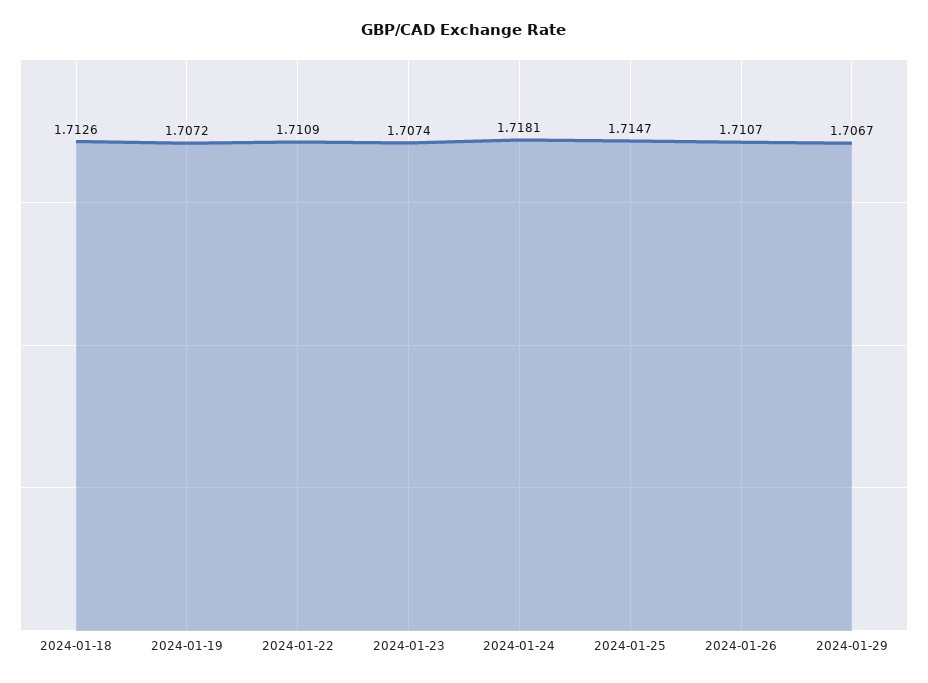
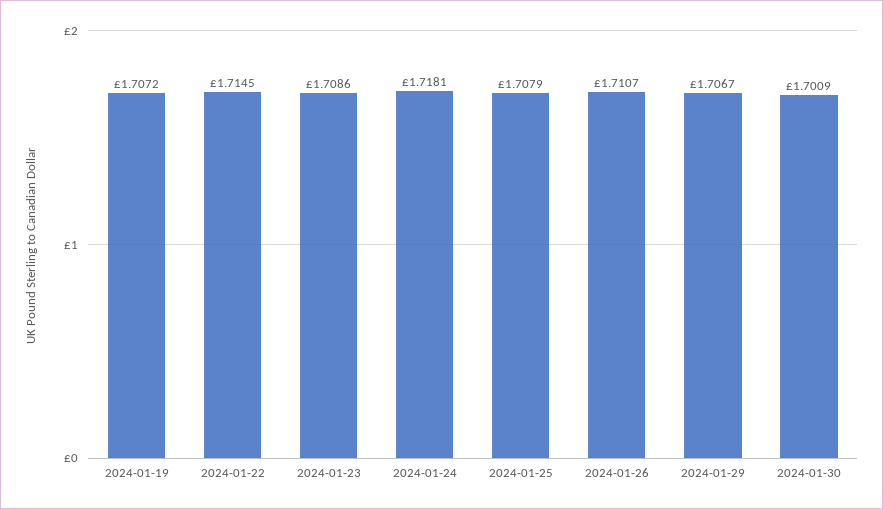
2024-01-18: 1.7126 -> none
2024-01-22: 1.7109 -> 1.7145
2024-01-23: 1.7074 -> 1.7086
2024-01-25: 1.7147 -> 1.7079
2024-01-30: none -> 1.7009

